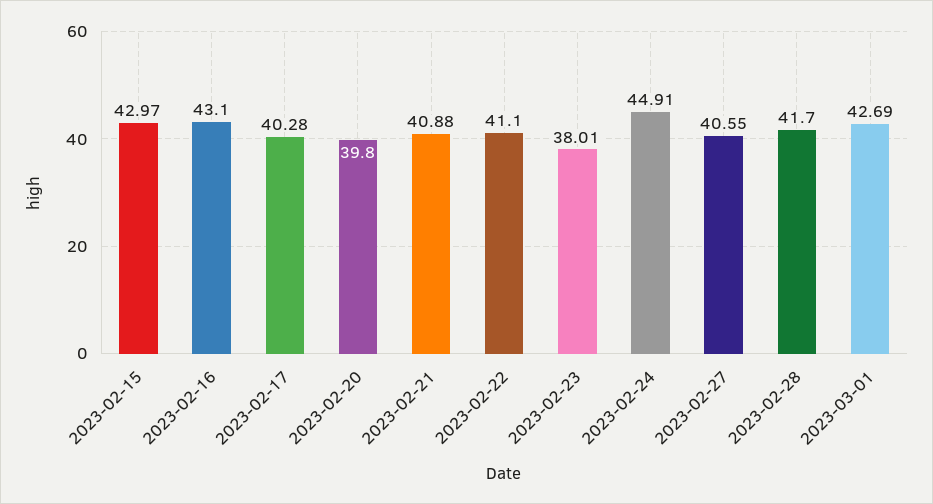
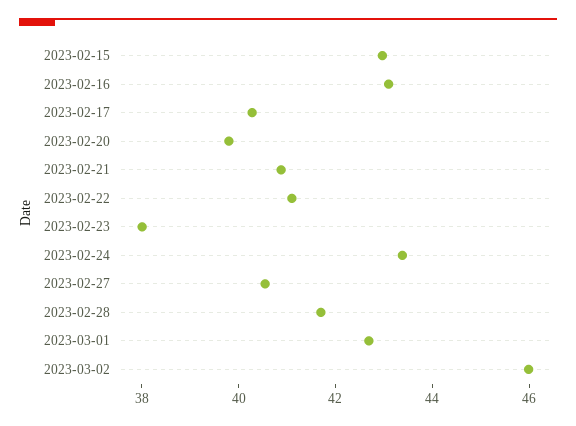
2023-02-24: 44.91 -> 43.5
2023-03-02: none -> 46

